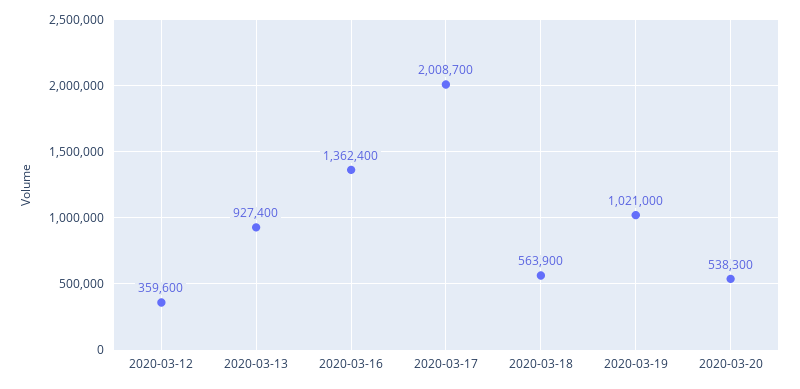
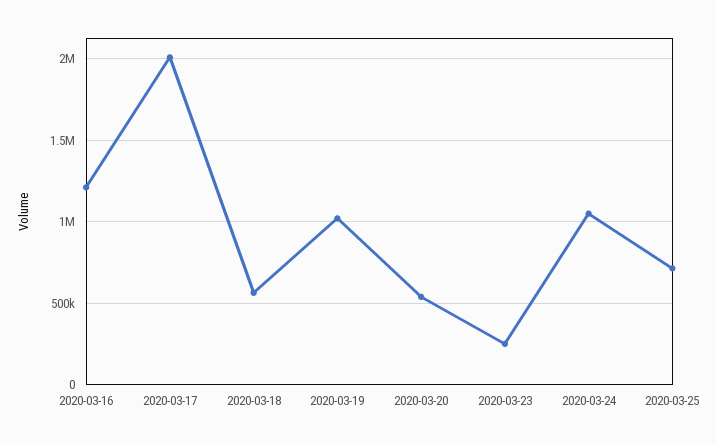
2020-03-12: 359600 -> none
2020-03-13: 927400 -> none
2020-03-16: 1362400 -> 1200000
2020-03-23: none -> 250000
2020-03-24: none -> 1050000
2020-03-25: none -> 700000

